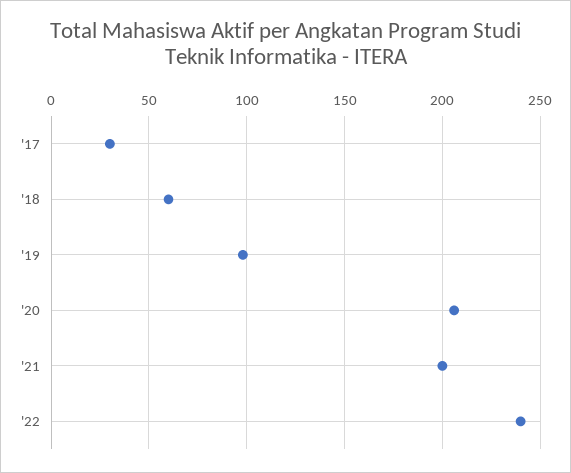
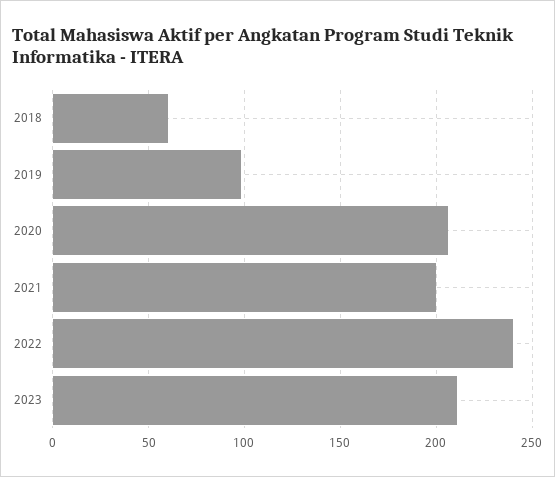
'17: 30 -> none
2023: none -> 210

